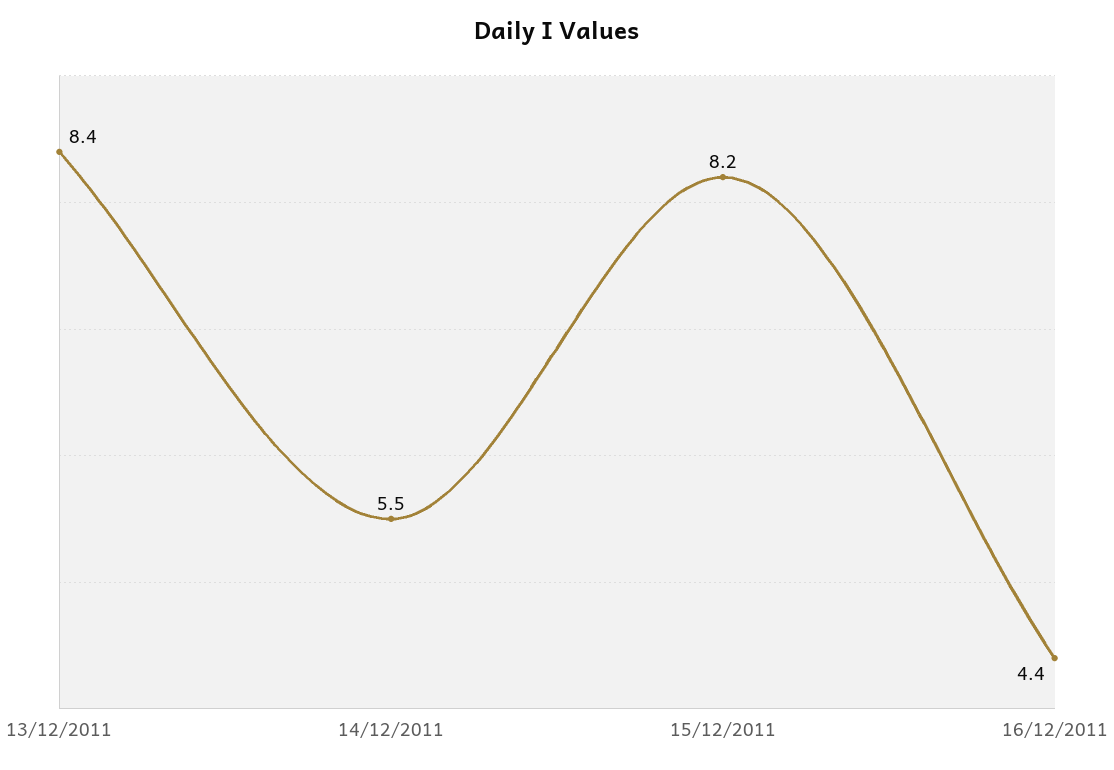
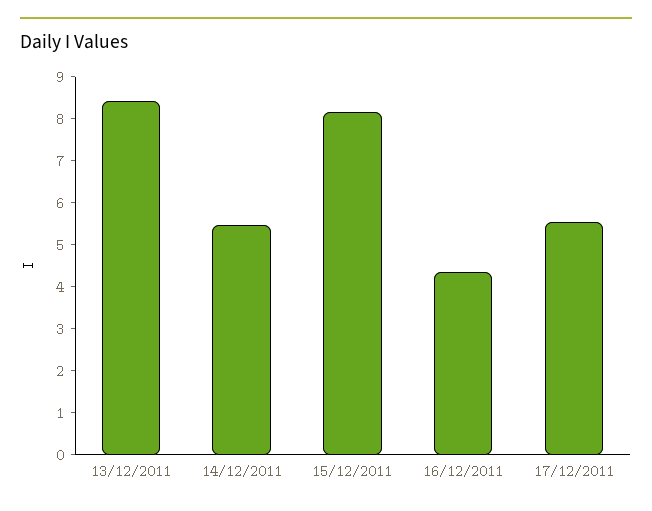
17/12/2011: none -> 5.6

